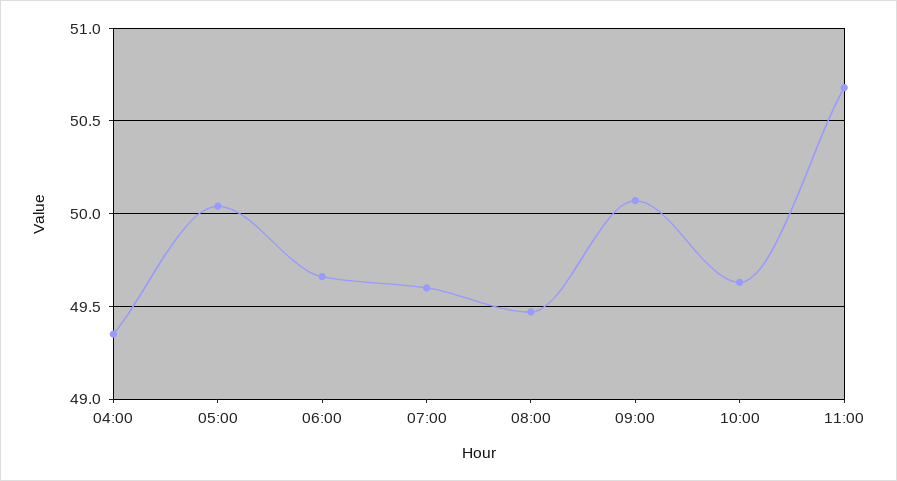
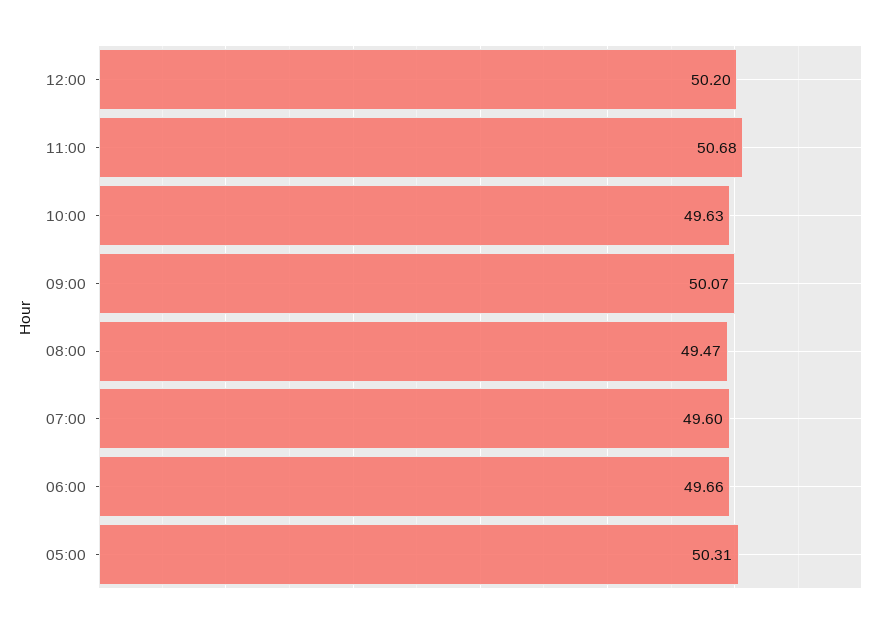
04:00: 49.35 -> none
05:00: 50.05 -> 50.31
12:00: none -> 50.2

